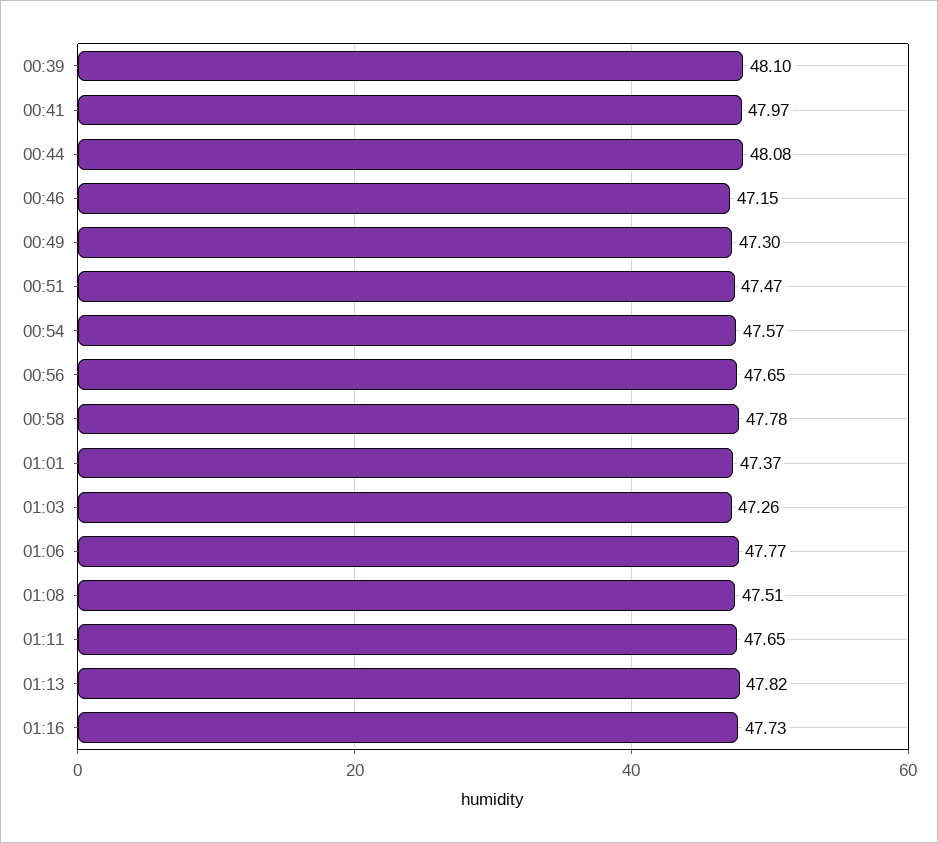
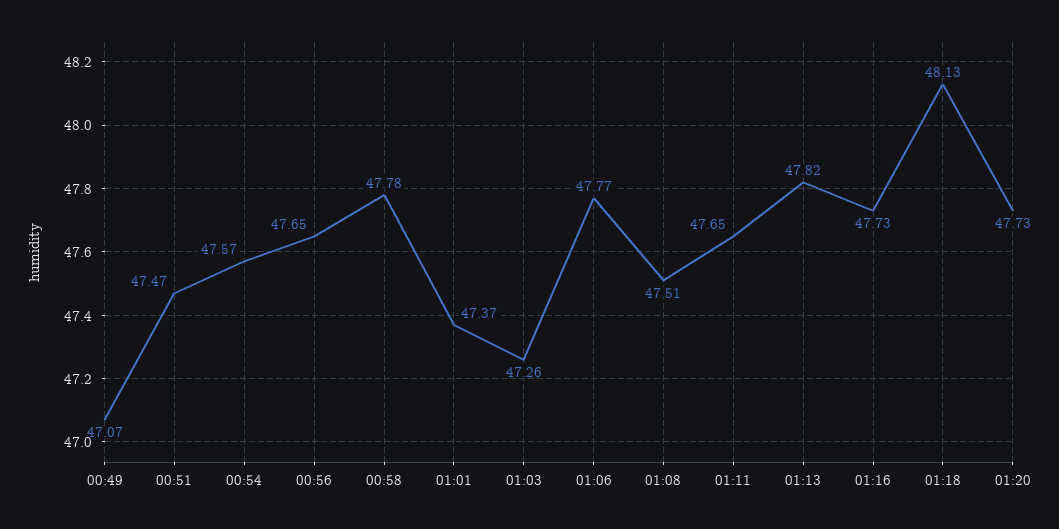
00:39: 48.1 -> none
00:41: 47.97 -> none
00:44: 48.08 -> none
00:46: 47.15 -> none
00:49: 47.3 -> 47.07
01:18: none -> 48.13
01:20: none -> 47.73

